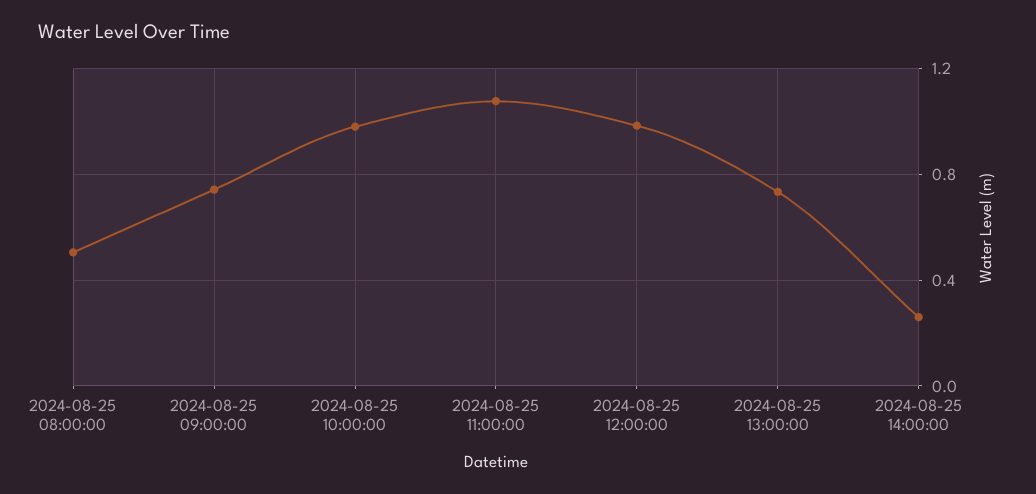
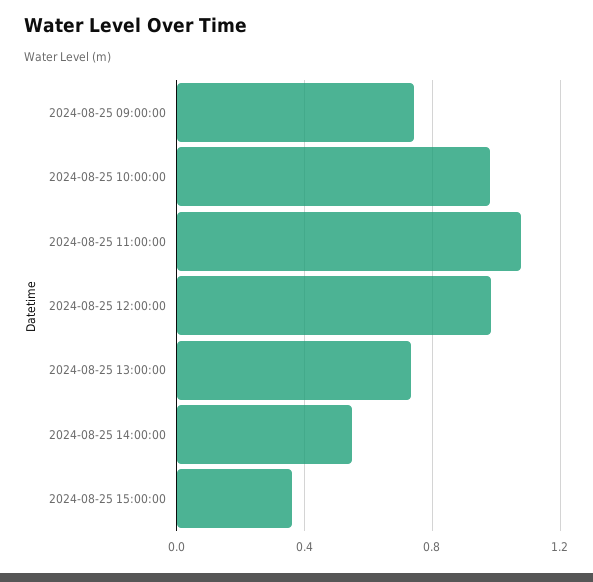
2024-08-25 08:00:00: 0.5 -> none
2024-08-25 14:00:00: 0.25 -> 0.55
2024-08-25 15:00:00: none -> 0.35

